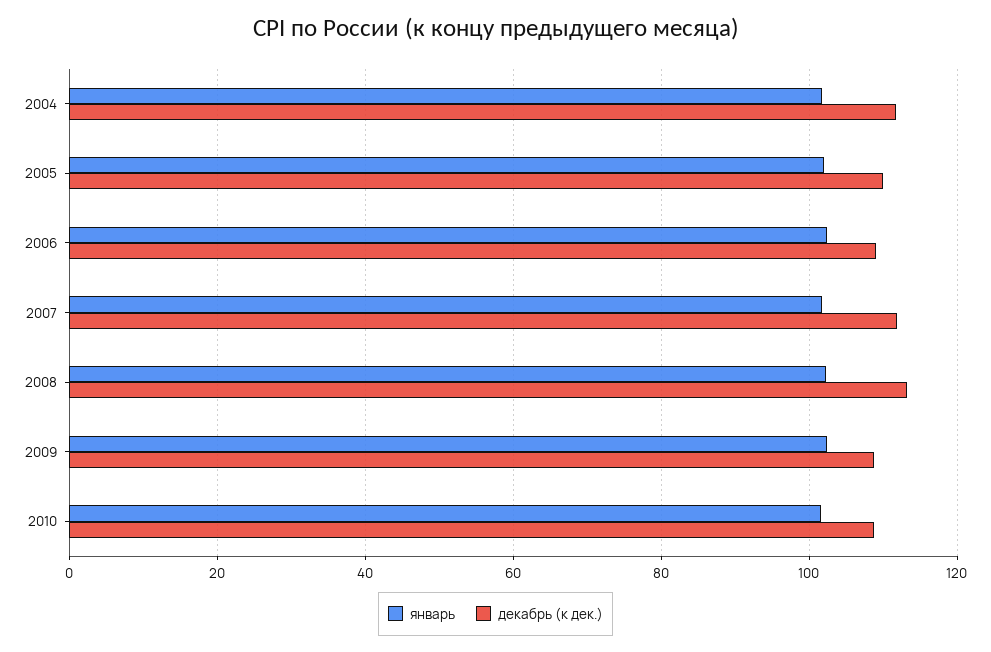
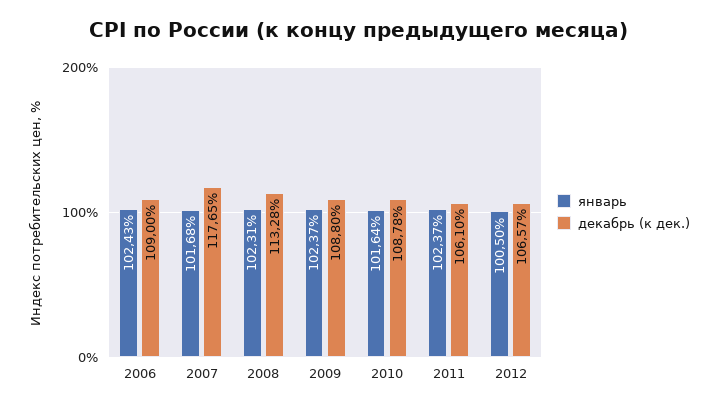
январь, 2004: 102 -> none
декабрь (к дек.), 2004: 112 -> none
январь, 2005: 102 -> none
декабрь (к дек.), 2005: 110 -> none
декабрь (к дек.), 2007: 112 -> 117.65
январь, 2011: none -> 102.37
декабрь (к дек.), 2011: none -> 106.1
январь, 2012: none -> 100.5
декабрь (к дек.), 2012: none -> 106.57

